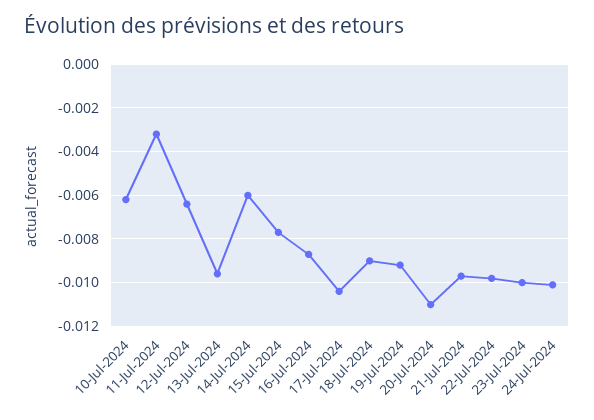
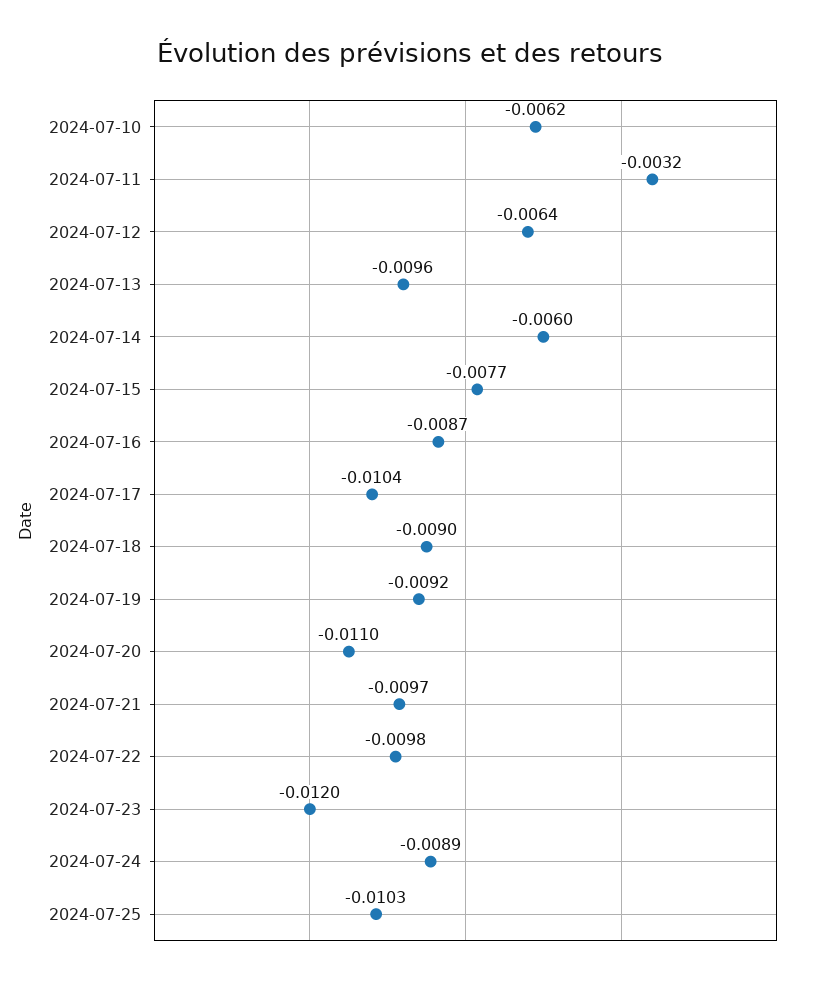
23-Jul-2024: -0.01 -> -0.012
24-Jul-2024: -0.01 -> -0.0089
2024-07-25: none -> -0.0103

